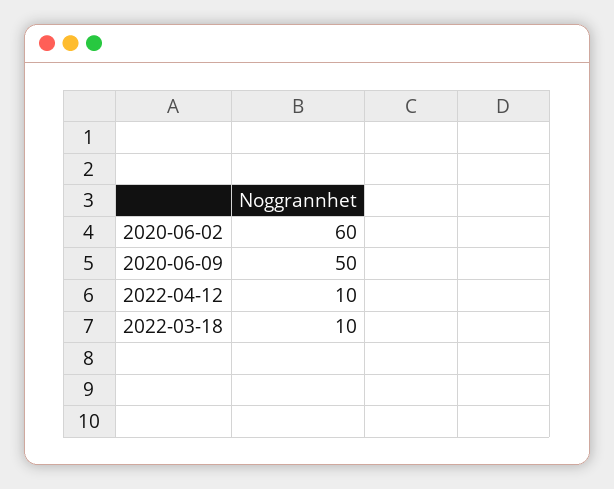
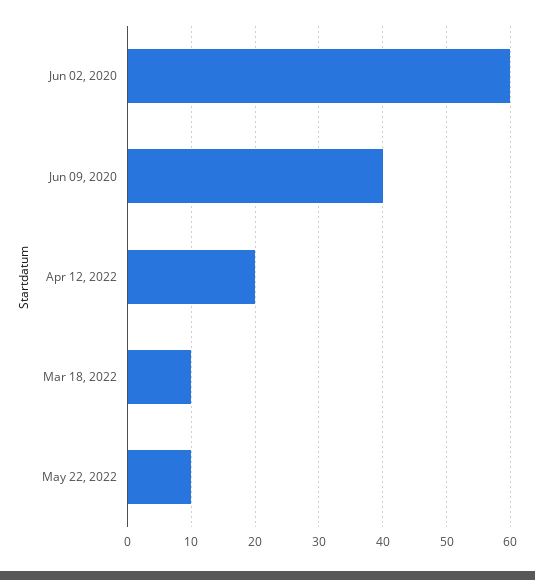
2020-06-09: 50 -> 40
2022-04-12: 10 -> 20
May 22, 2022: none -> 10

